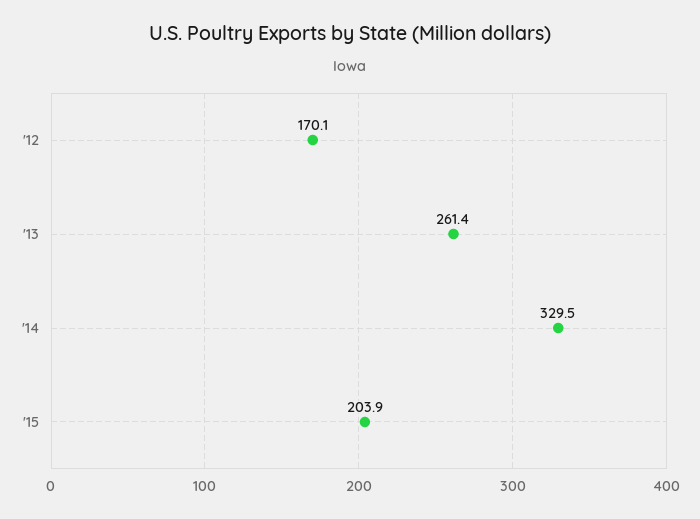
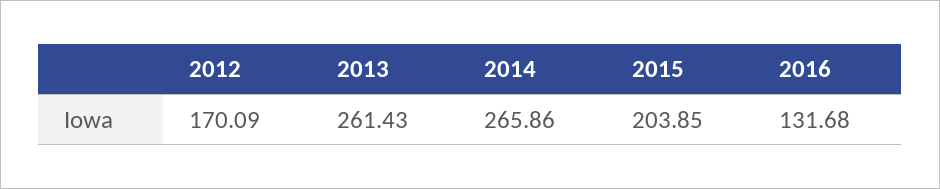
'14: 329.5 -> 265.86
2016: none -> 131.68

